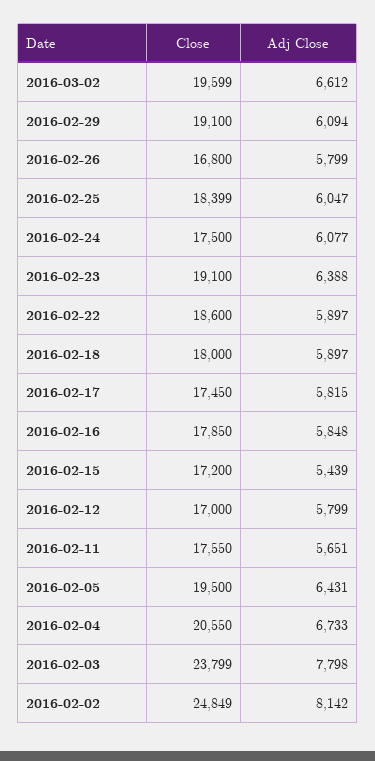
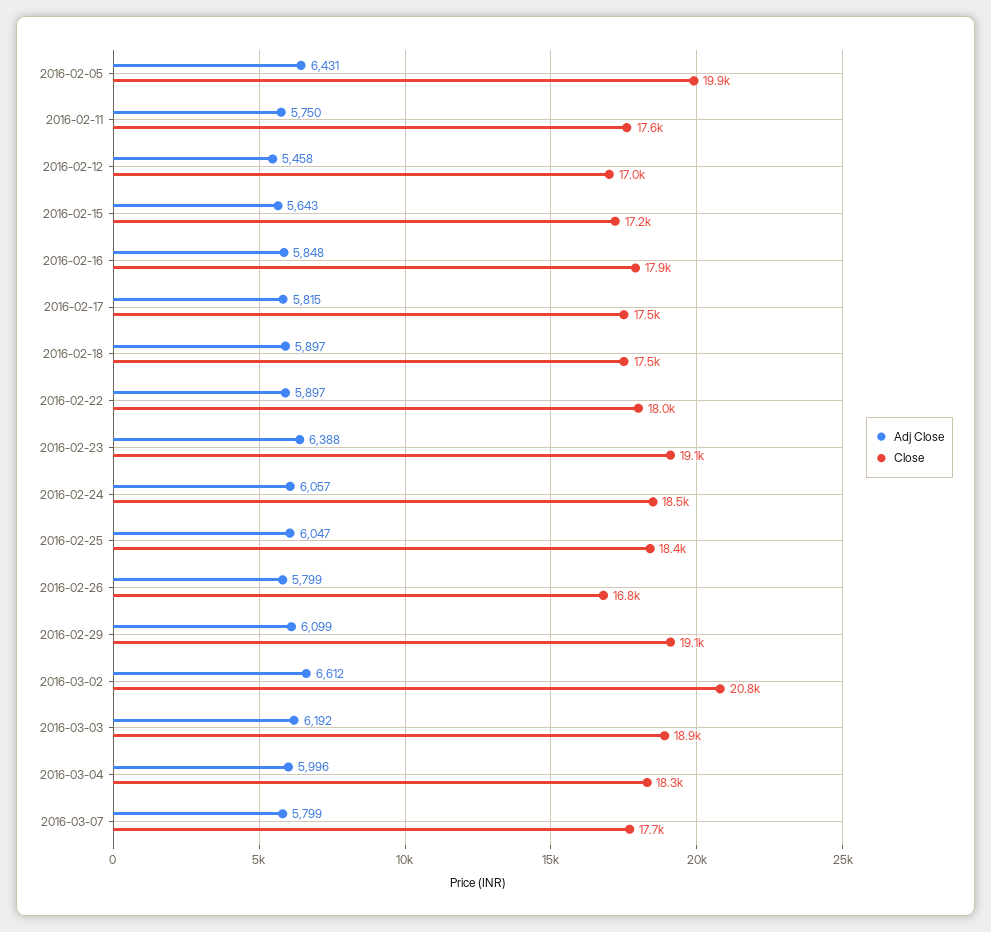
Close, 2016-03-02: 19599 -> 20800
Adj Close, 2016-02-29: 6094 -> 6099
Close, 2016-02-24: 17500 -> 18500
Adj Close, 2016-02-24: 6077 -> 6057
Close, 2016-02-22: 18600 -> 18000
Close, 2016-02-18: 18000 -> 17500
Adj Close, 2016-02-15: 5439 -> 5643
Adj Close, 2016-02-12: 5799 -> 5458
Adj Close, 2016-02-11: 5651 -> 5750
Close, 2016-02-05: 19500 -> 19900
Close, 2016-02-04: 20550 -> none
Adj Close, 2016-02-04: 6733 -> none
Close, 2016-02-03: 23799 -> none
Adj Close, 2016-02-03: 7798 -> none
Close, 2016-02-02: 24849 -> none
Adj Close, 2016-02-02: 8142 -> none
Adj Close, 2016-03-03: none -> 6192
Close, 2016-03-03: none -> 18900
Adj Close, 2016-03-04: none -> 5996
Close, 2016-03-04: none -> 18300
Adj Close, 2016-03-07: none -> 5799
Close, 2016-03-07: none -> 17700

